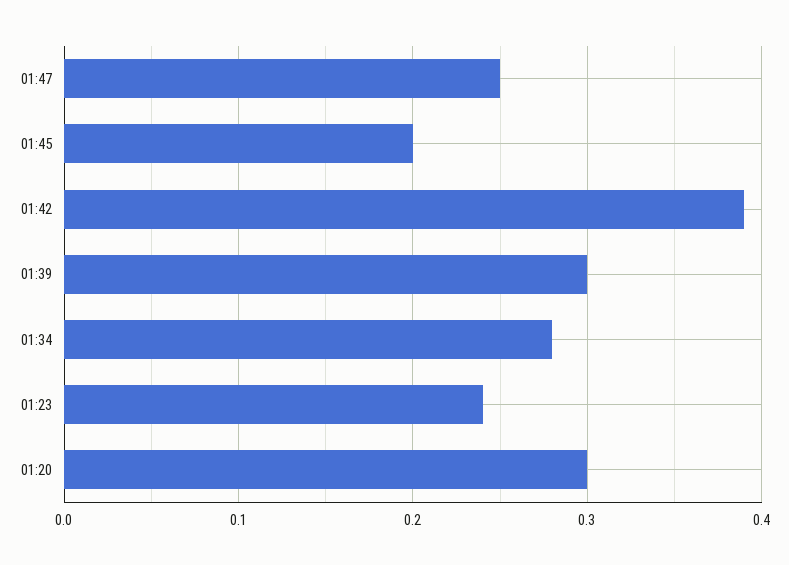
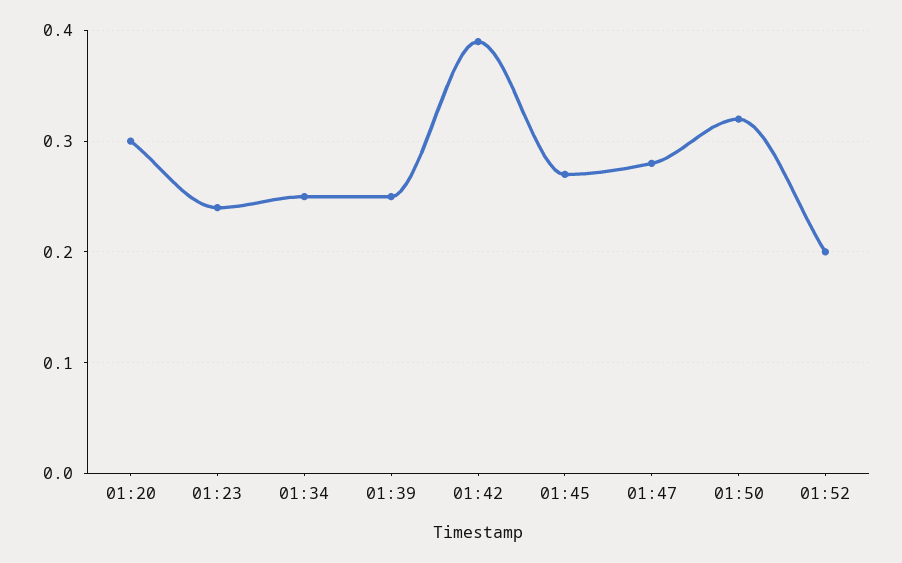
01:47: 0.25 -> 0.28
01:45: 0.2 -> 0.27
01:39: 0.3 -> 0.25
01:34: 0.28 -> 0.25
01:50: none -> 0.32
01:52: none -> 0.2

